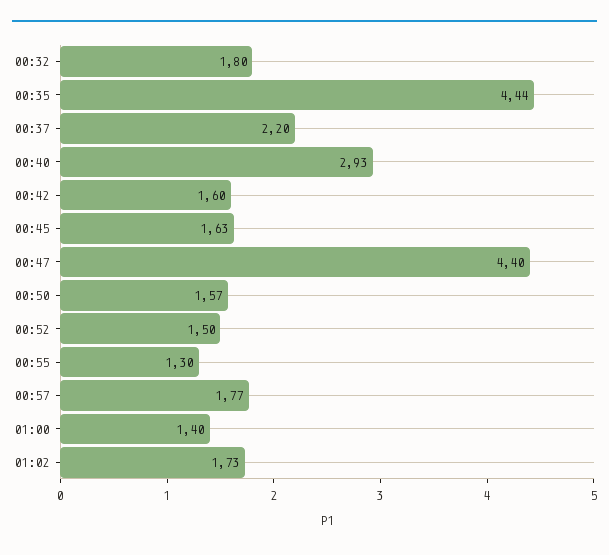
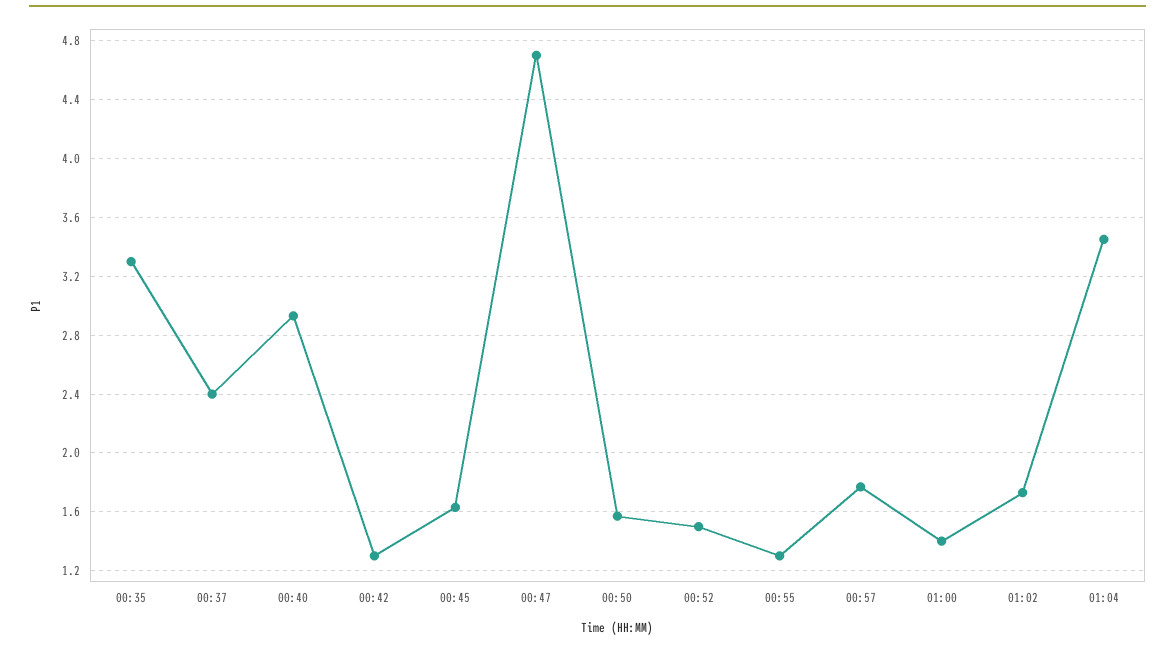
00:32: 1.8 -> none
00:35: 4.44 -> 3.3
00:37: 2.2 -> 2.4
00:42: 1.6 -> 1.3
00:47: 4.4 -> 4.7
01:04: none -> 3.45

